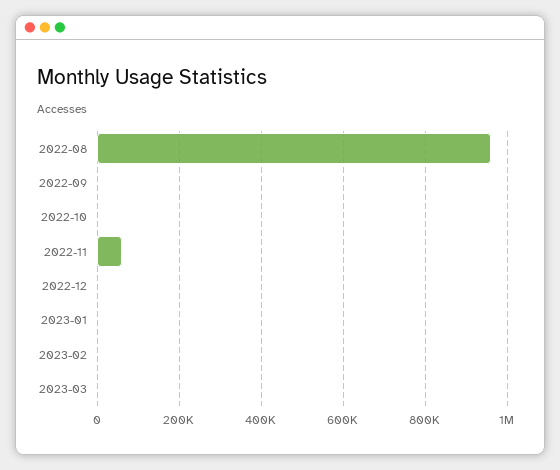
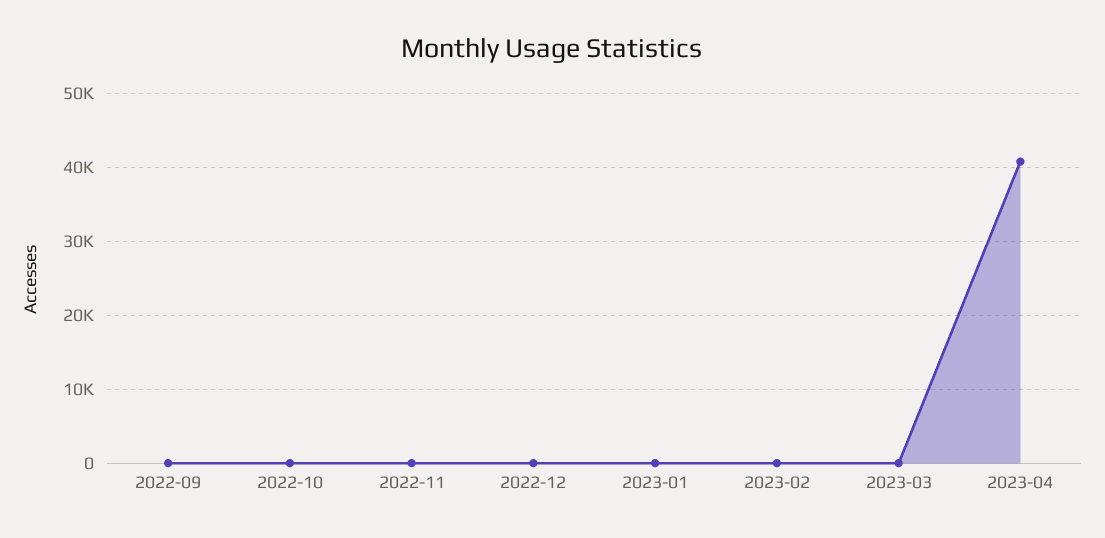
2022-08: 960000 -> none
2022-11: 60000 -> 0
2023-04: none -> 41000

